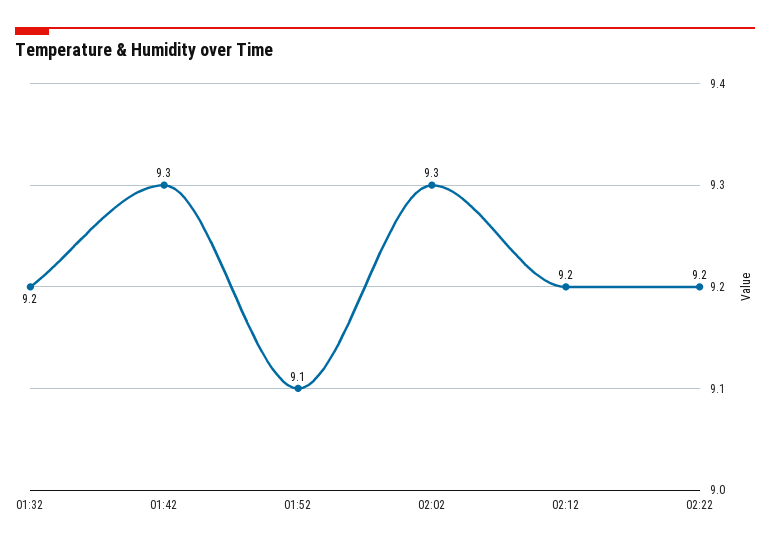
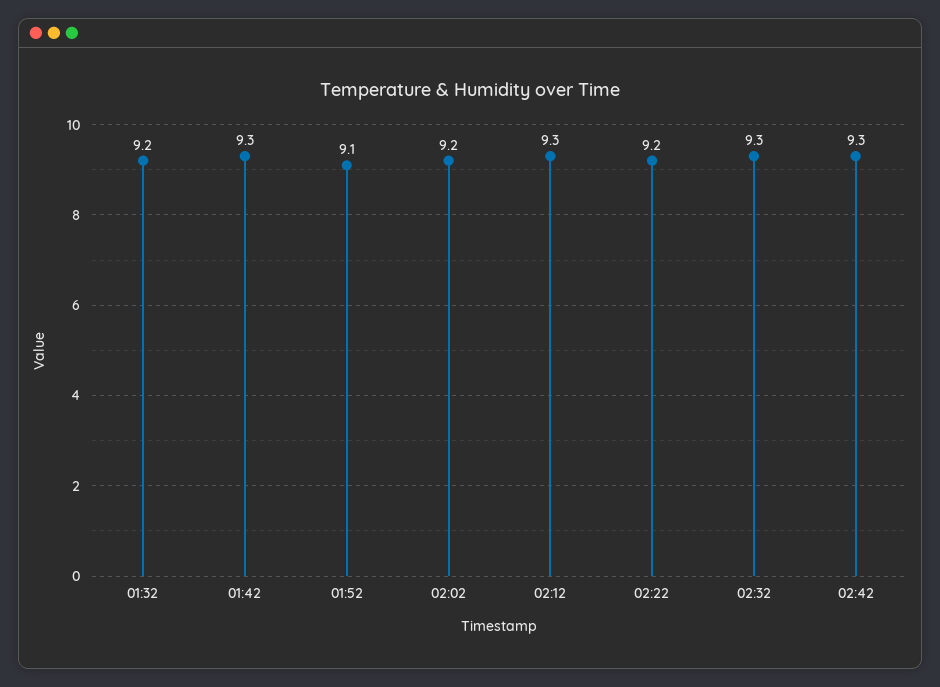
02:02: 9.3 -> 9.2
02:12: 9.2 -> 9.3
02:32: none -> 9.3
02:42: none -> 9.3

